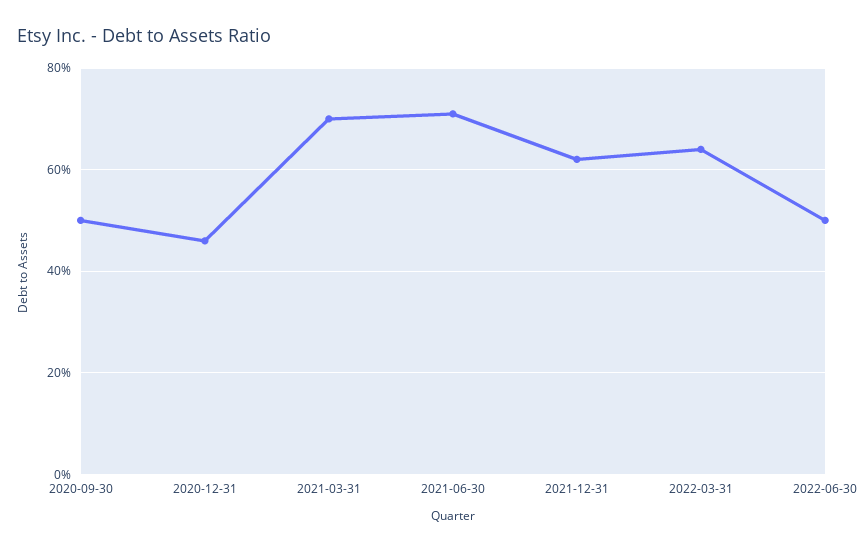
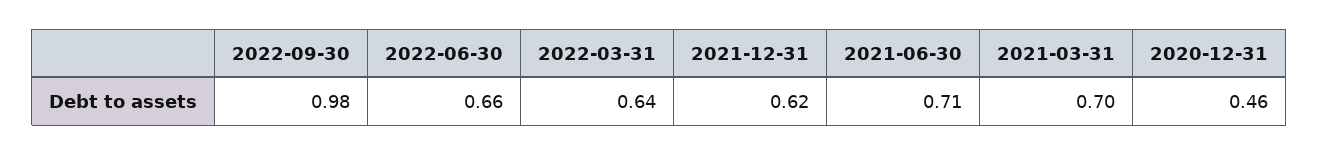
2020-09-30: 0.5 -> none
2022-06-30: 0.5 -> 0.66
2022-09-30: none -> 0.98

